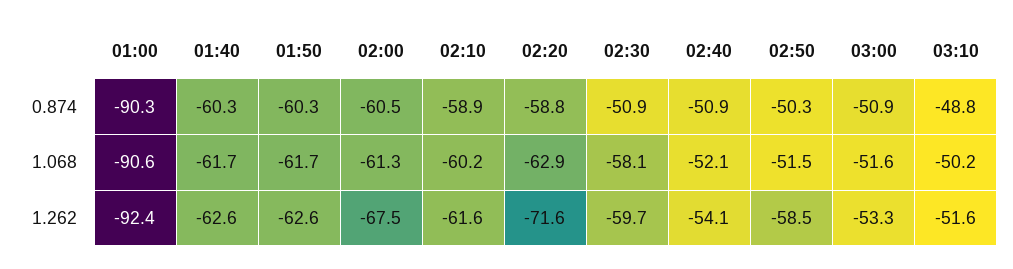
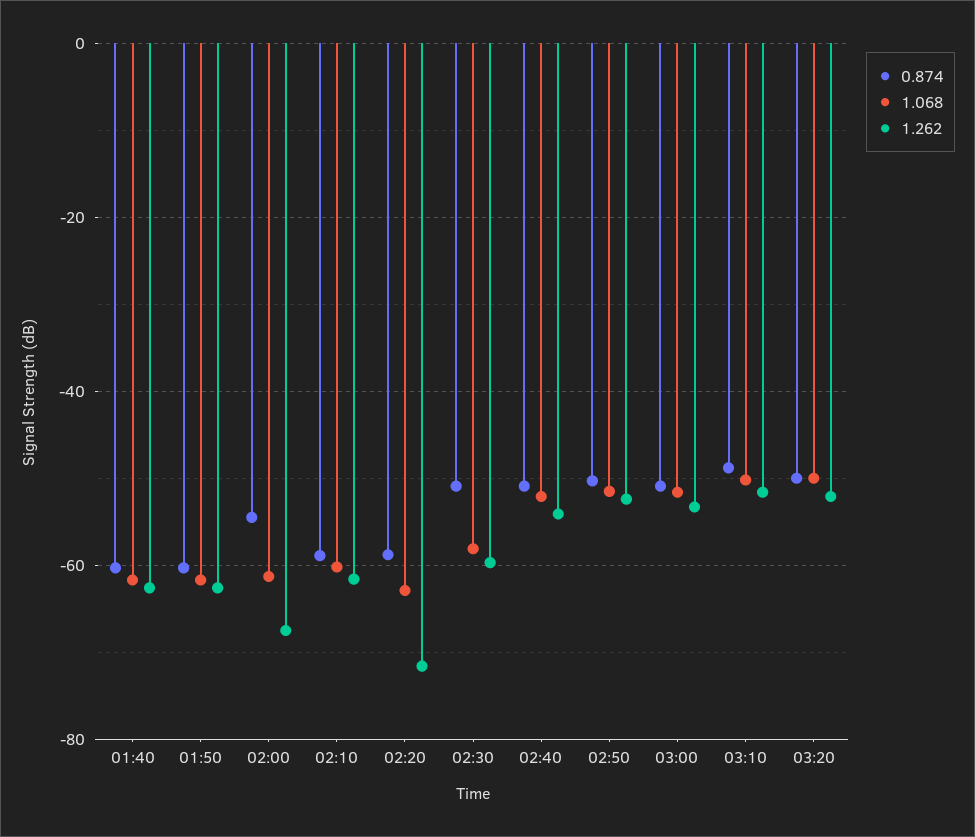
0.874, 01:00: -90.3 -> none
0.874, 02:00: -60.5 -> -54
1.068, 01:00: -90.6 -> none
1.262, 01:00: -92.4 -> none
1.262, 02:50: -58.5 -> -52
0.874, 03:20: none -> -50
1.068, 03:20: none -> -50
1.262, 03:20: none -> -52

